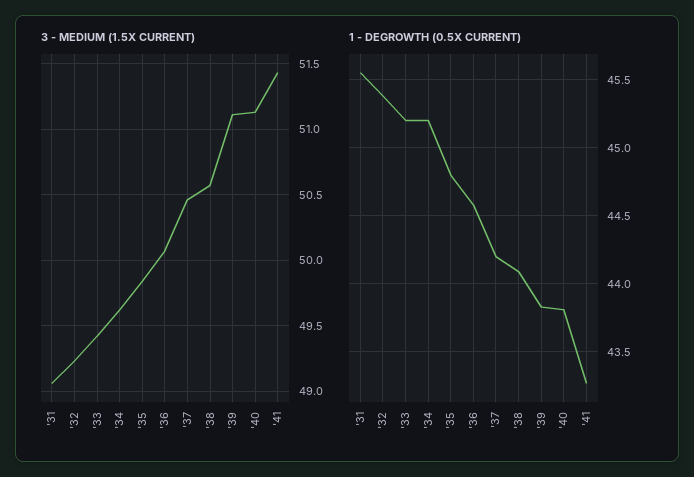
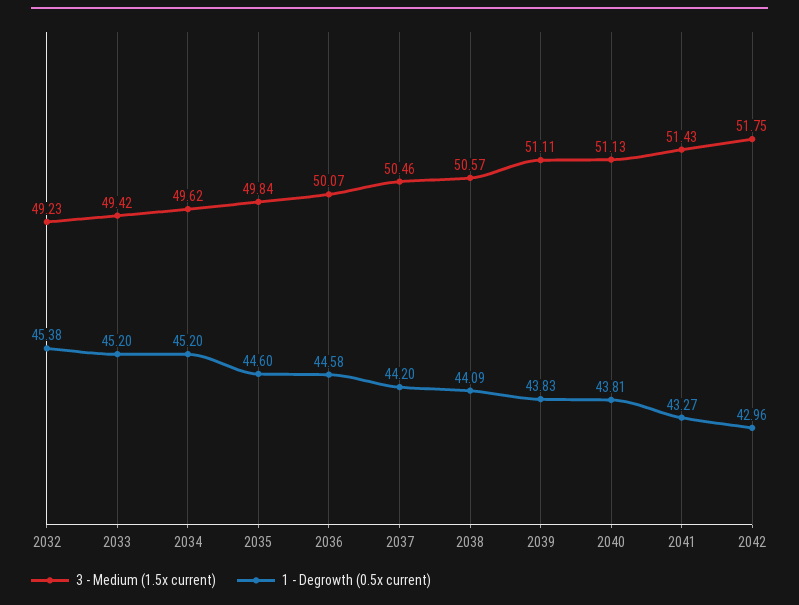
3 - MEDIUM (1.5X CURRENT), '31: 49.05 -> none
1 - DEGROWTH (0.5X CURRENT), '31: 45.55 -> none
1 - DEGROWTH (0.5X CURRENT), '35: 44.8 -> 44.6
3 - MEDIUM (1.5X CURRENT), 2042: none -> 51.75
1 - DEGROWTH (0.5X CURRENT), 2042: none -> 42.96

